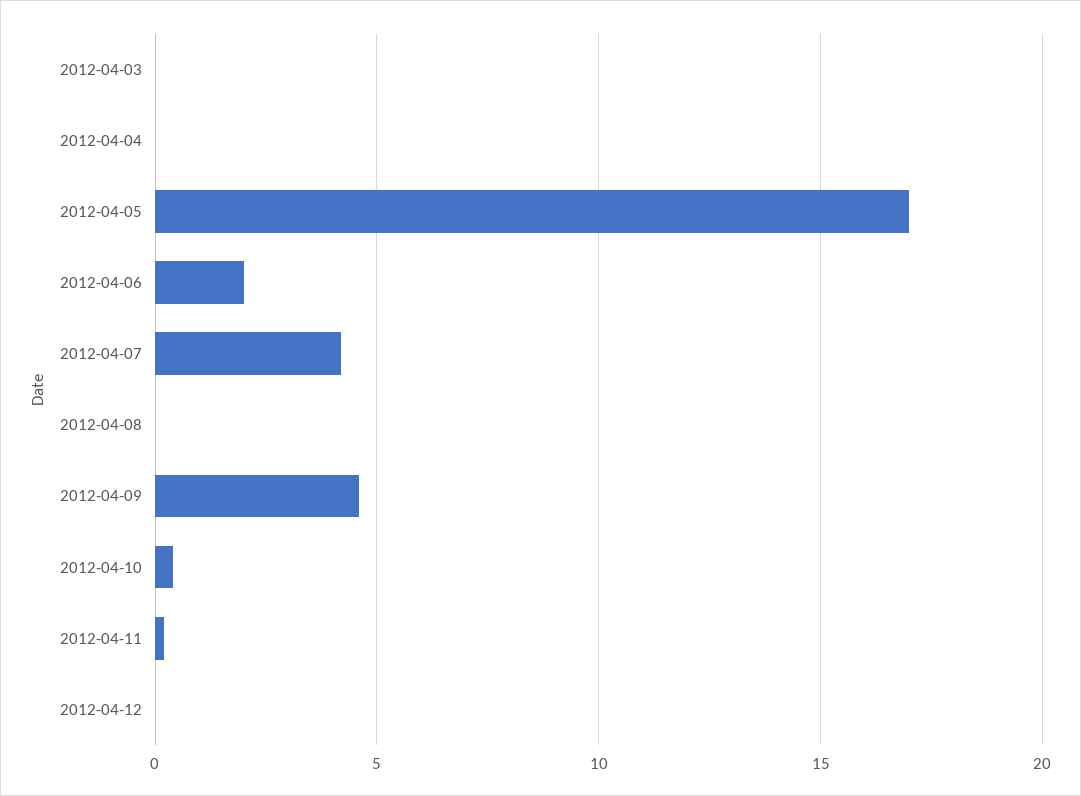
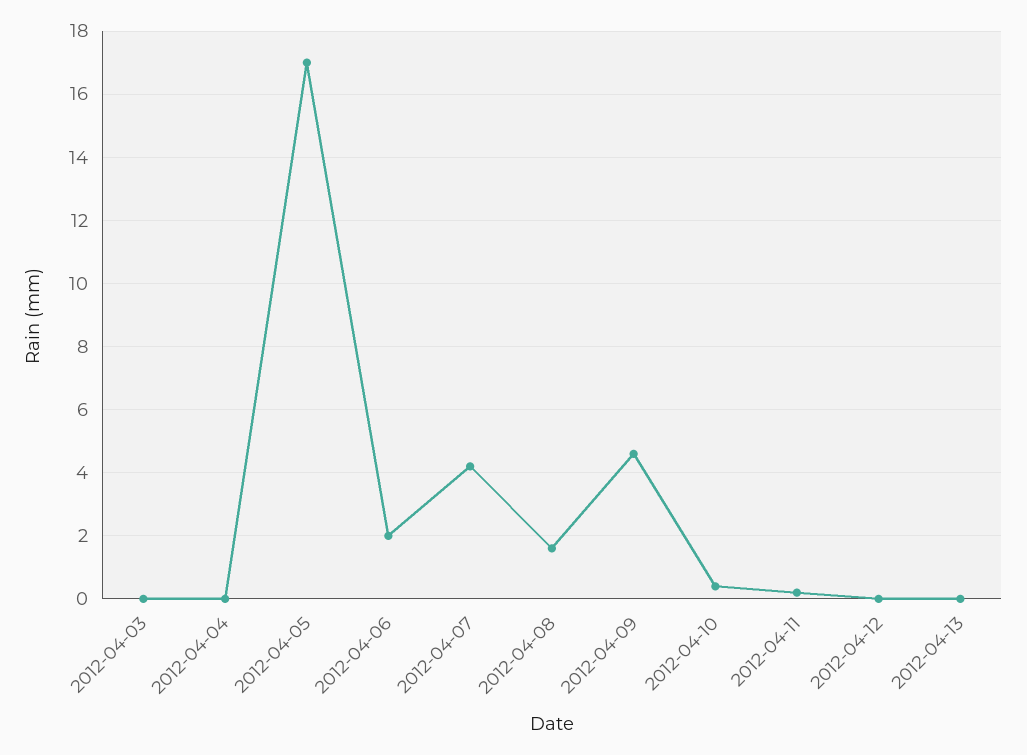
2012-04-08: 0 -> 1.5
2012-04-13: none -> 0

